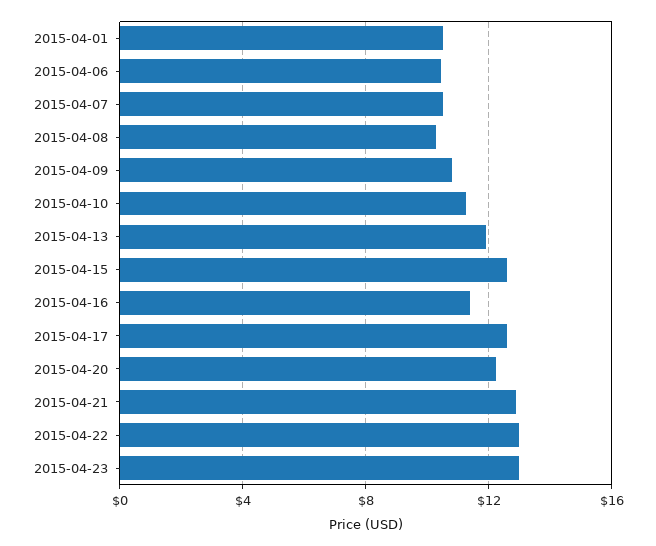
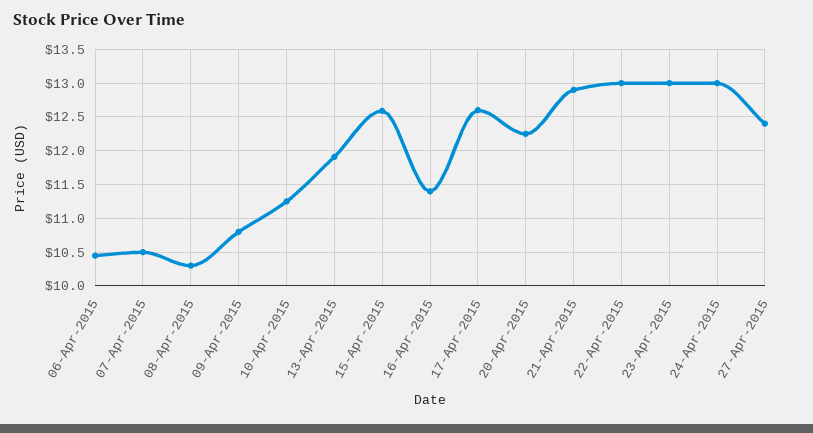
2015-04-01: 10.5 -> none
24-Apr-2015: none -> 13
27-Apr-2015: none -> 12.4

